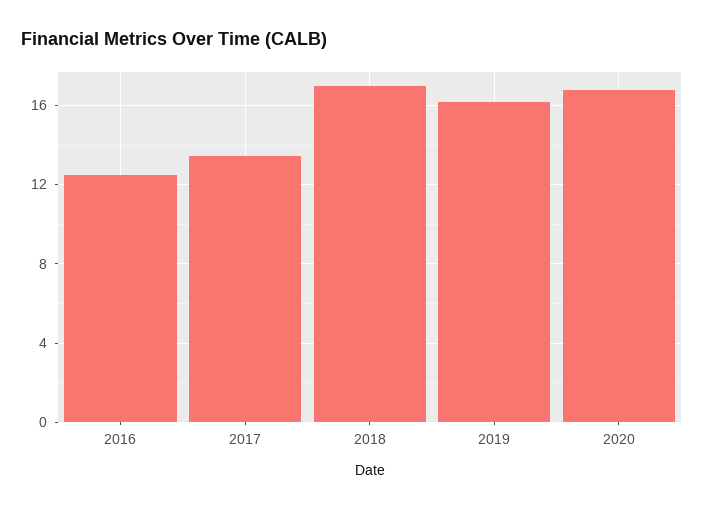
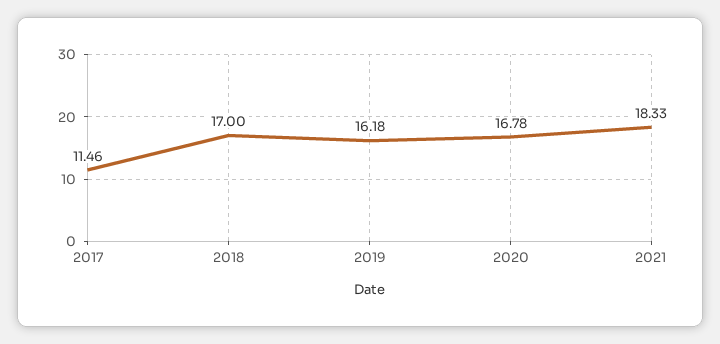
2016: 12.5 -> none
2017: 13.5 -> 11.46
2021: none -> 18.33

